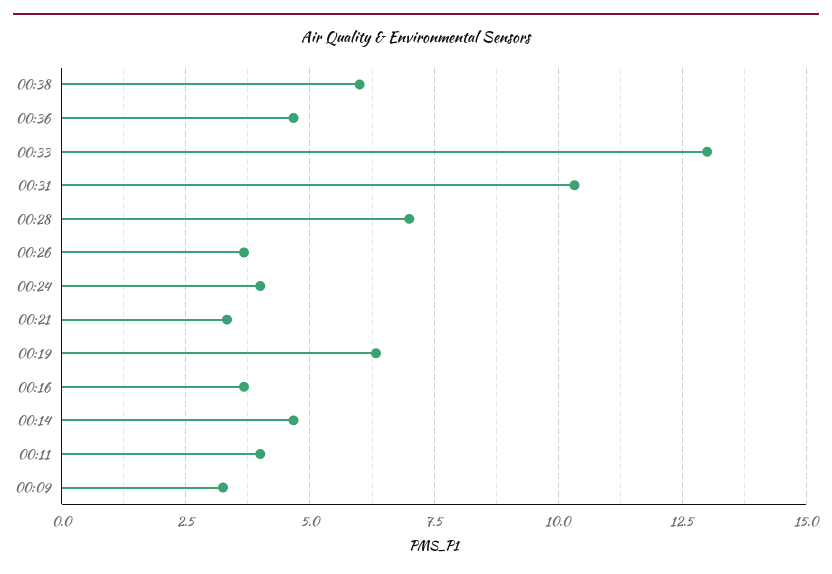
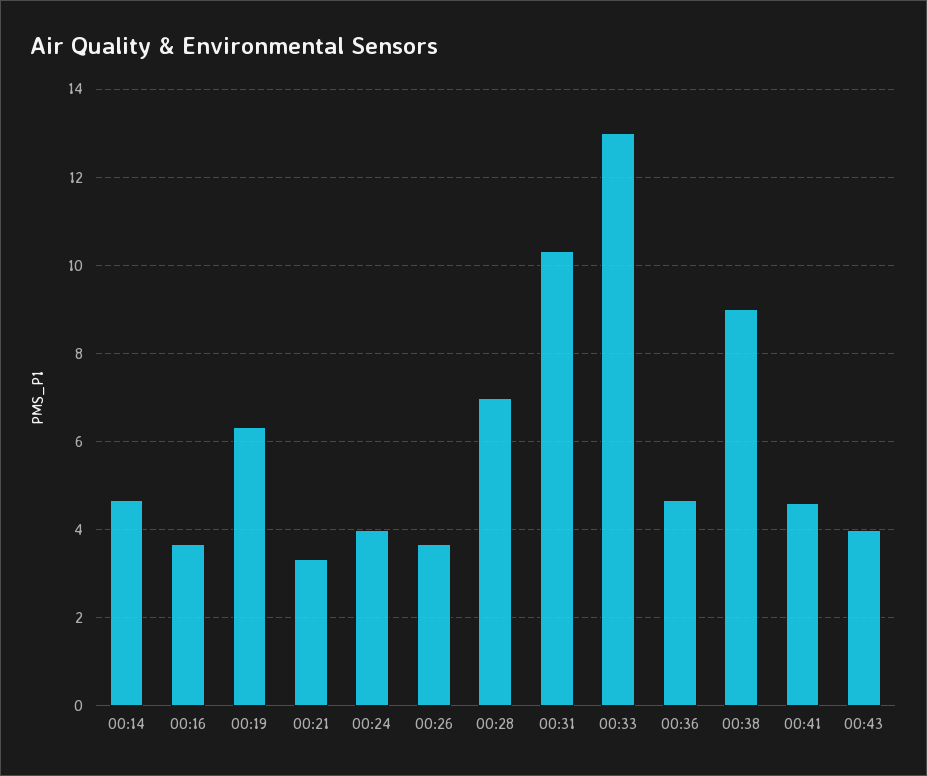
00:38: 6 -> 9
00:11: 4 -> none
00:09: 3.25 -> none
00:41: none -> 4.6
00:43: none -> 4

